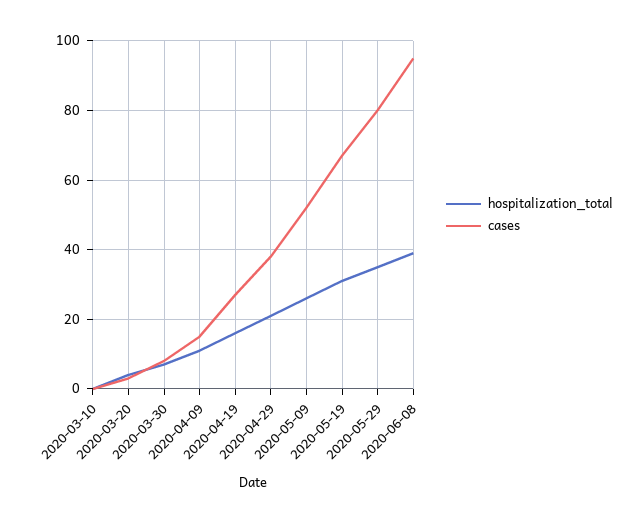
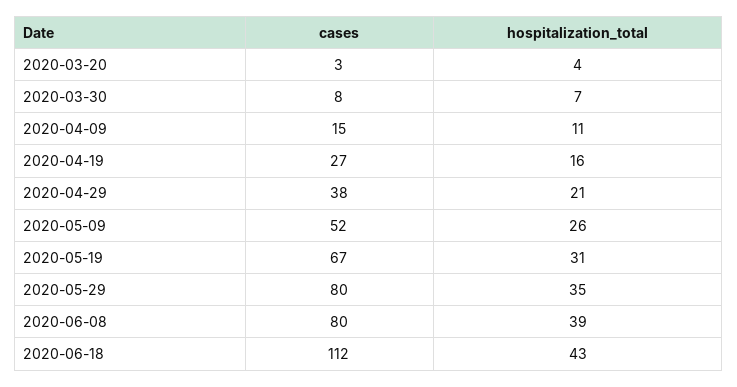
hospitalization_total, 2020-03-10: 0 -> none
cases, 2020-03-10: 0 -> none
cases, 2020-06-08: 95 -> 80
cases, 2020-06-18: none -> 112
hospitalization_total, 2020-06-18: none -> 43

